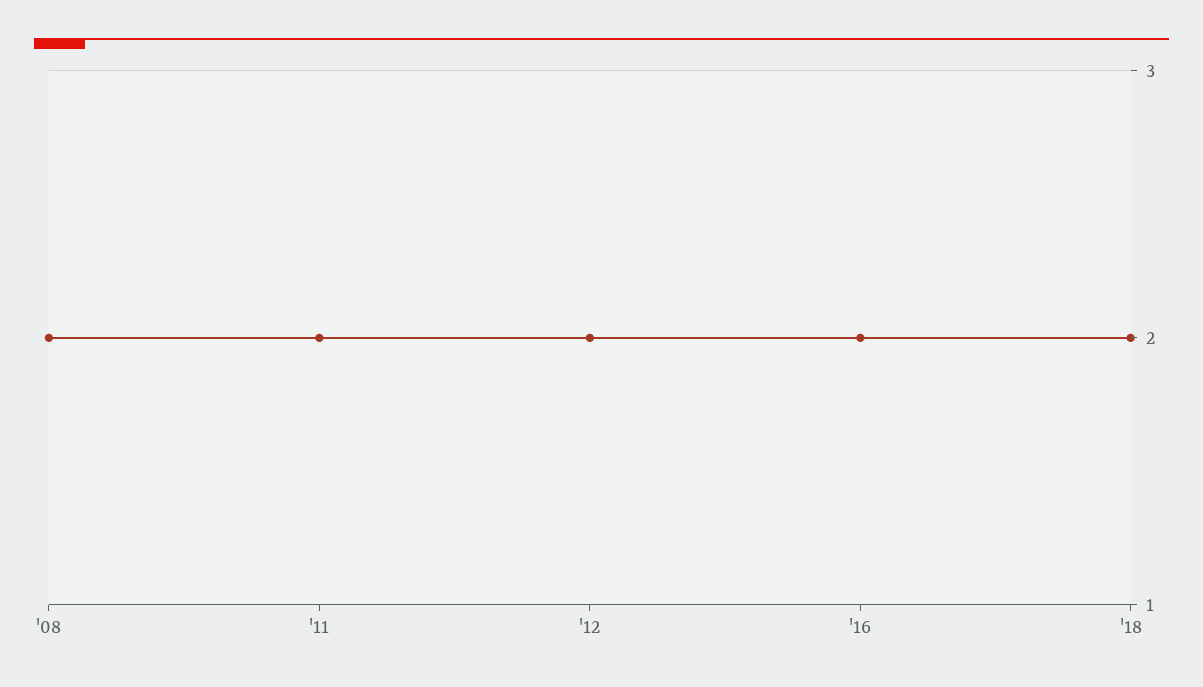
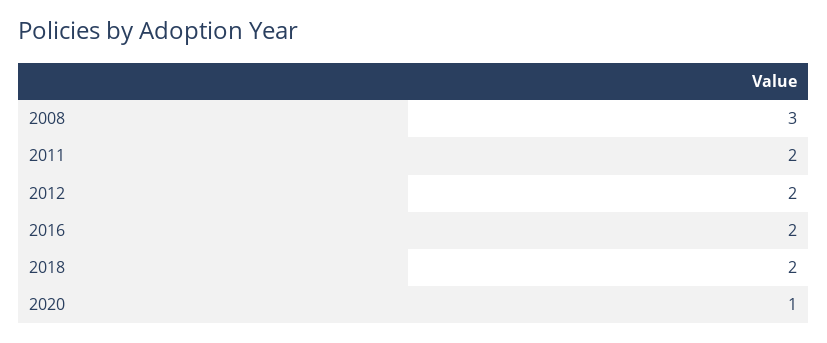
'08: 2 -> 3
2020: none -> 1

